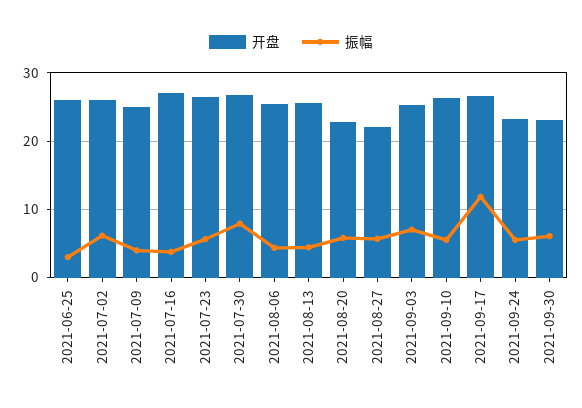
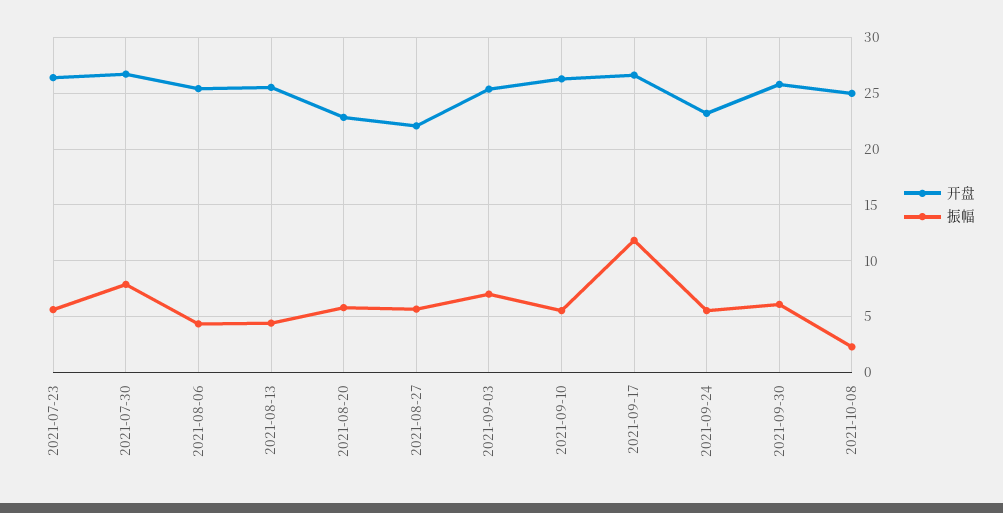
开盘, 2021-06-25: 26 -> none
振幅, 2021-06-25: 3 -> none
开盘, 2021-07-02: 26 -> none
振幅, 2021-07-02: 6 -> none
开盘, 2021-07-09: 25 -> none
振幅, 2021-07-09: 4 -> none
开盘, 2021-07-16: 27 -> none
振幅, 2021-07-16: 4 -> none
开盘, 2021-09-30: 23 -> 26
开盘, 2021-10-08: none -> 25
振幅, 2021-10-08: none -> 2

